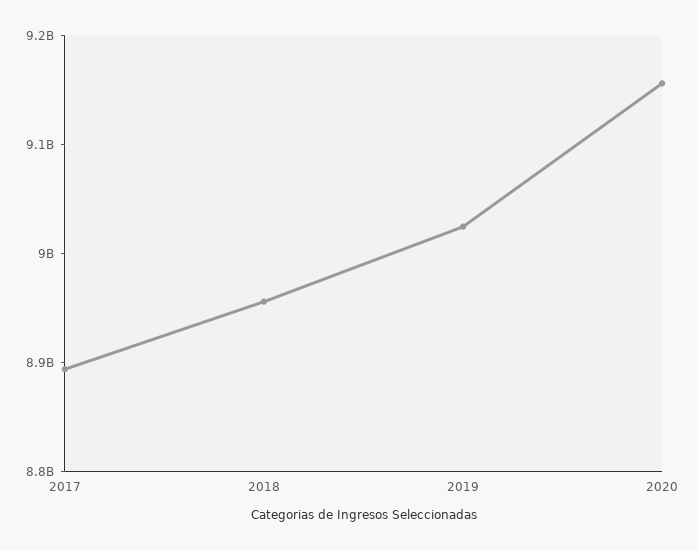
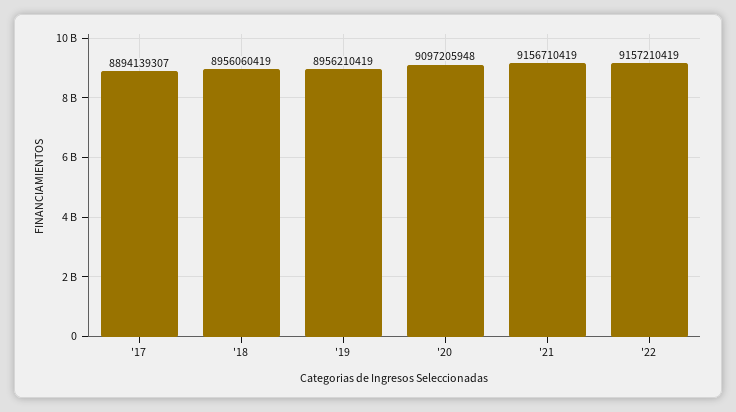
2019: 9020000000 -> 8956210419
2020: 9160000000 -> 9097205948
'21: none -> 9156710419
'22: none -> 9157210419

